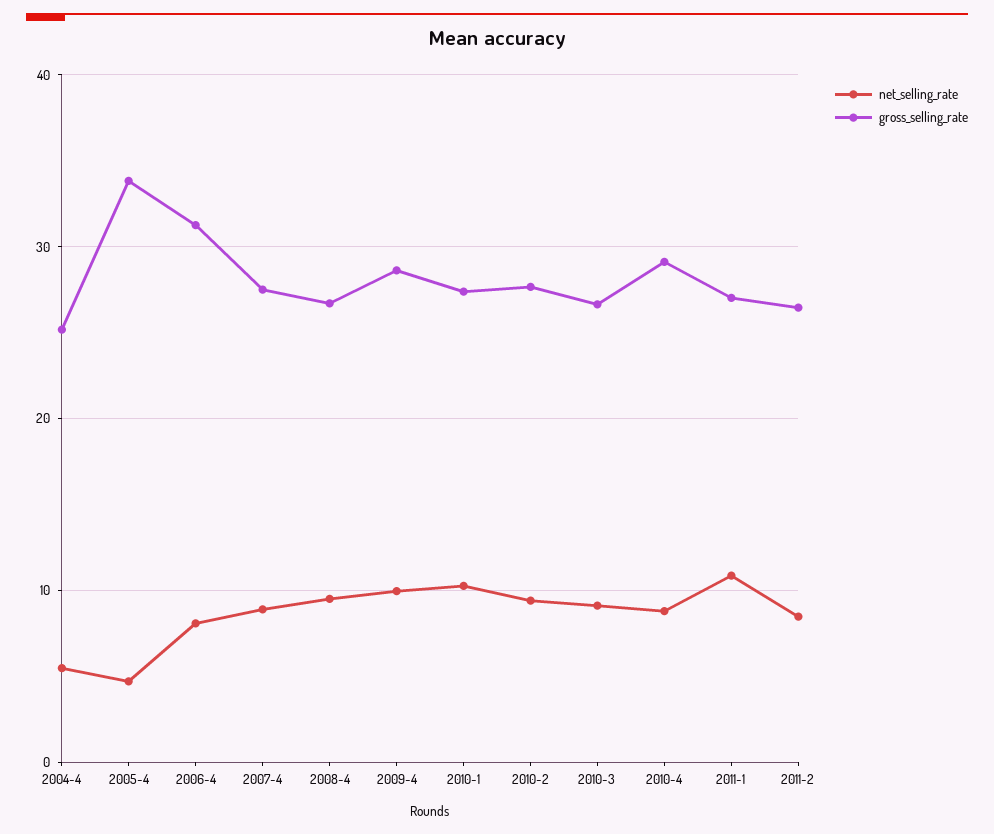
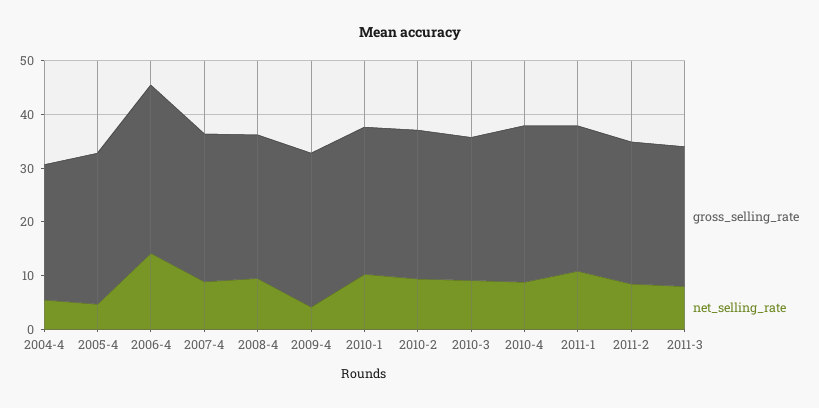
gross_selling_rate, 2005-4: 34 -> 28
net_selling_rate, 2006-4: 8 -> 14
net_selling_rate, 2009-4: 10 -> 4
gross_selling_rate, 2011-3: none -> 26
net_selling_rate, 2011-3: none -> 8

